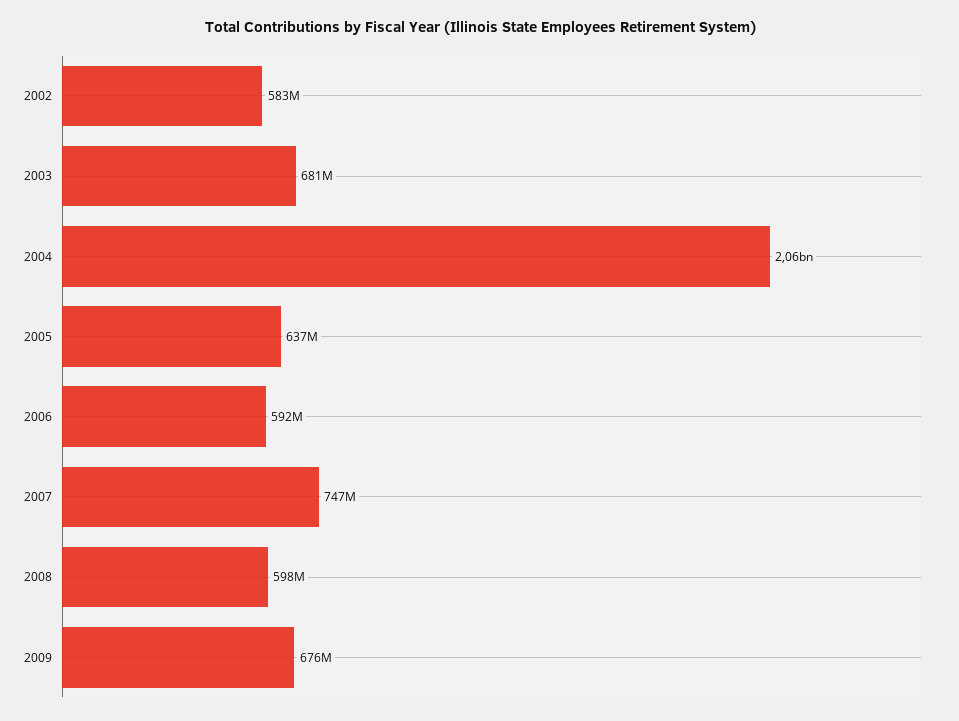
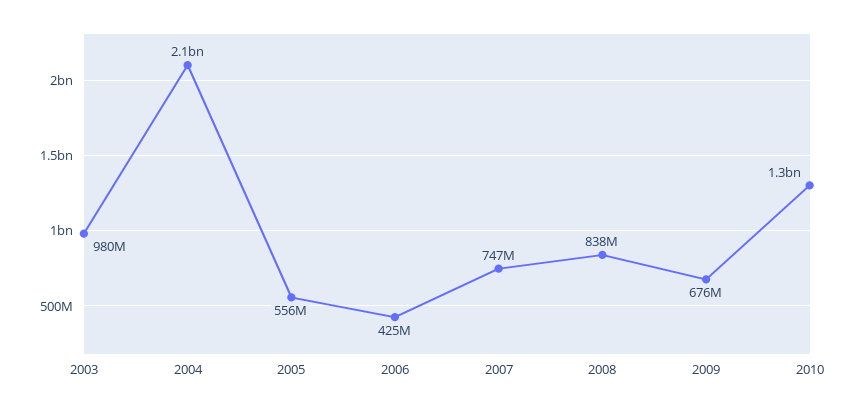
2002: 583000000 -> none
2003: 681000000 -> 980000000
2005: 637000000 -> 556000000
2006: 592000000 -> 425000000
2008: 598000000 -> 838000000
2010: none -> 1300000000

